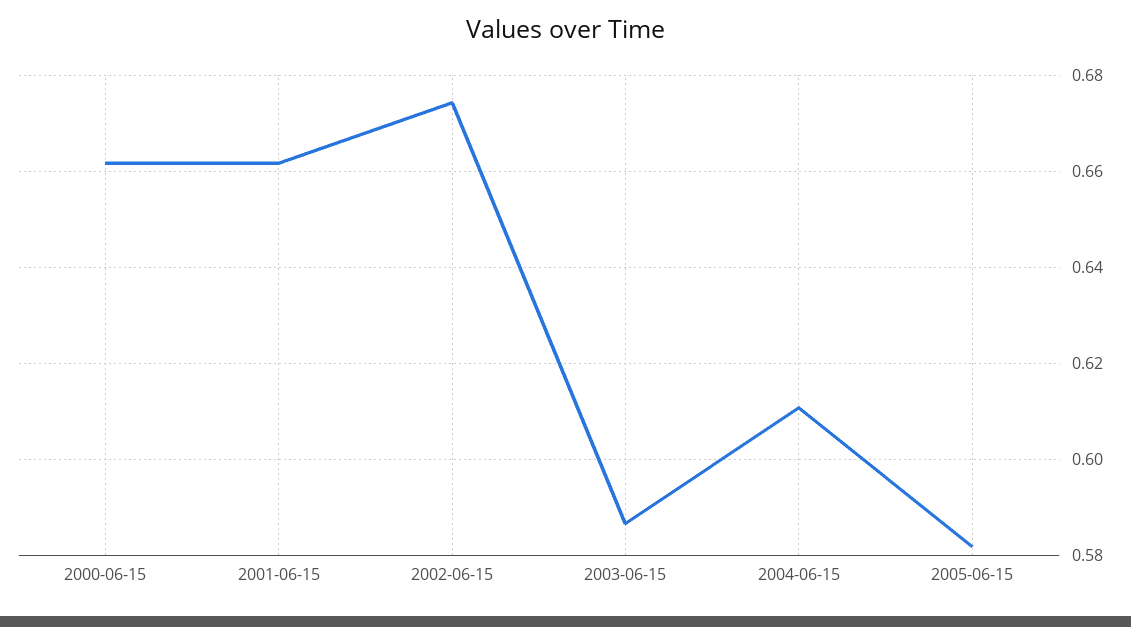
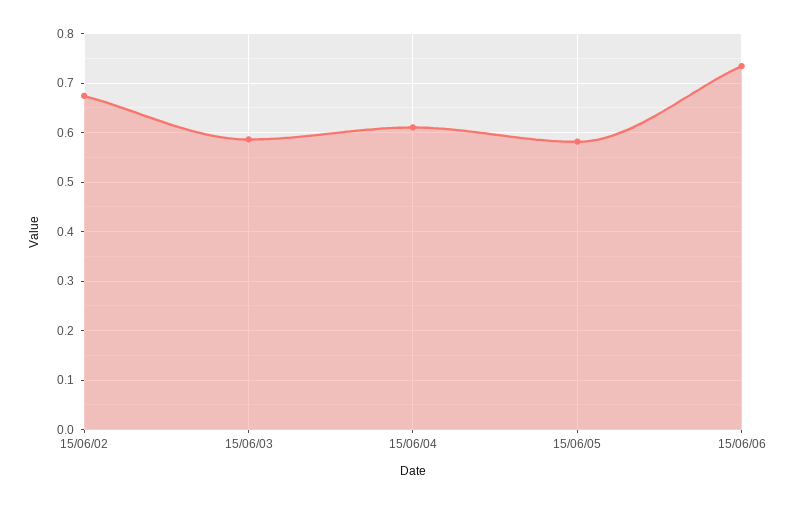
2000-06-15: 0.662 -> none
2001-06-15: 0.662 -> none
15/06/06: none -> 0.74

